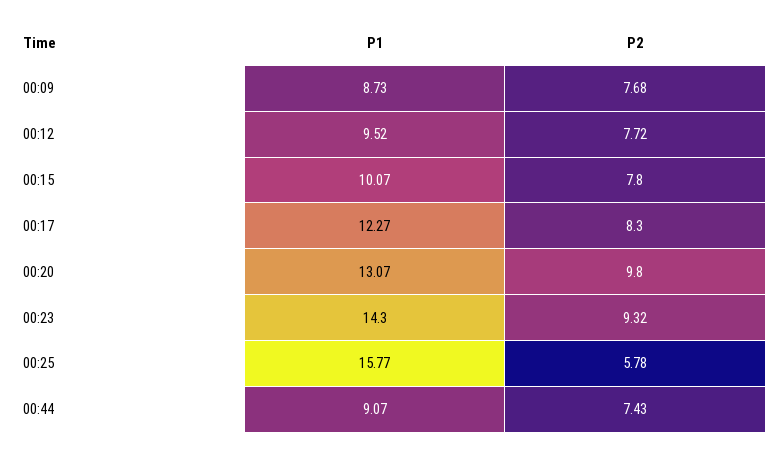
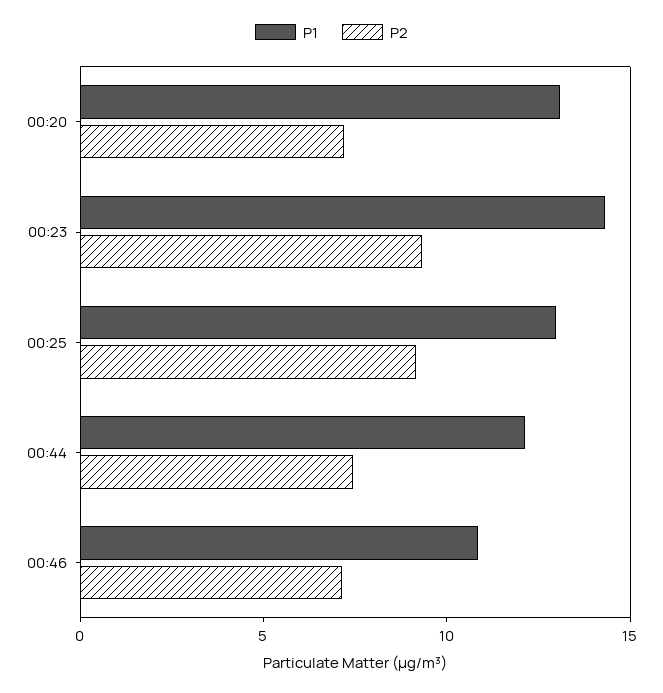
P1, 00:09: 8.73 -> none
P2, 00:09: 7.68 -> none
P1, 00:12: 9.52 -> none
P2, 00:12: 7.72 -> none
P1, 00:15: 10.07 -> none
P2, 00:15: 7.8 -> none
P1, 00:17: 12.27 -> none
P2, 00:17: 8.3 -> none
P2, 00:20: 9.8 -> 7
P1, 00:25: 15.77 -> 13
P2, 00:25: 5.78 -> 9
P1, 00:44: 9.07 -> 12
P1, 00:46: none -> 11
P2, 00:46: none -> 7

